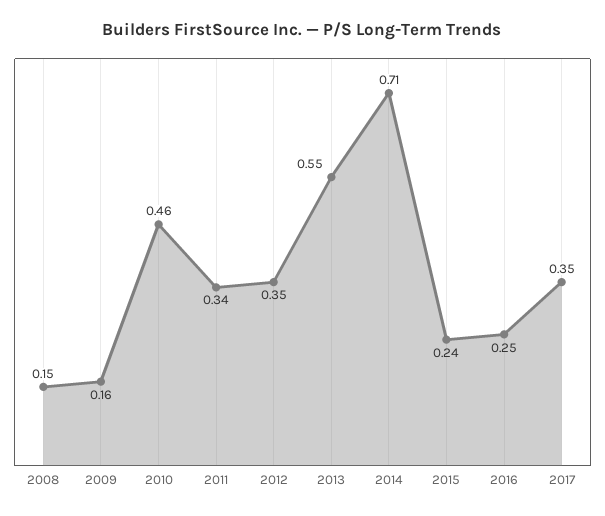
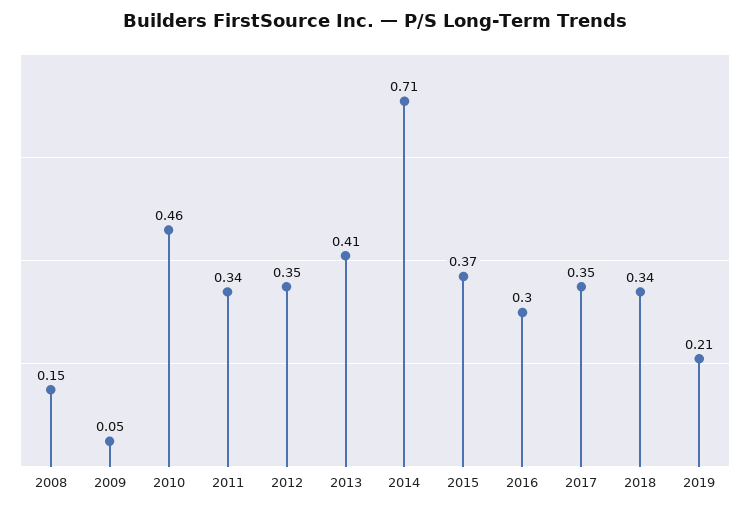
2009: 0.16 -> 0.05
2013: 0.55 -> 0.41
2015: 0.24 -> 0.37
2016: 0.25 -> 0.3
2018: none -> 0.34
2019: none -> 0.21

